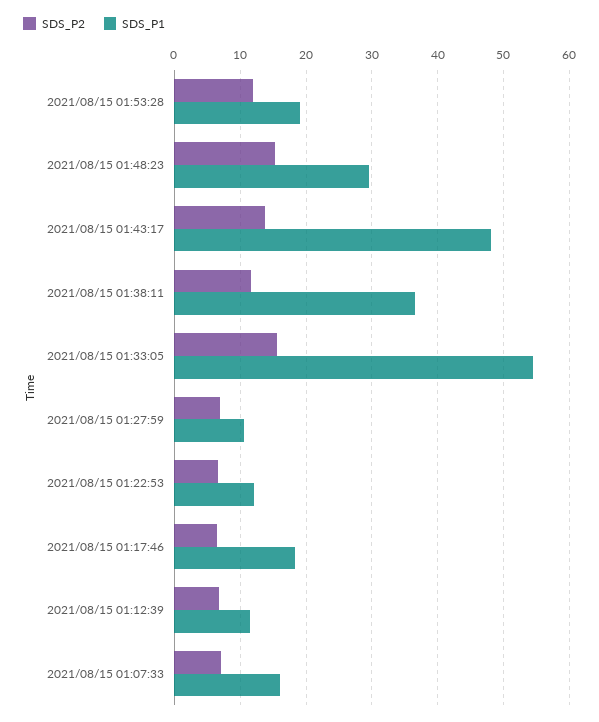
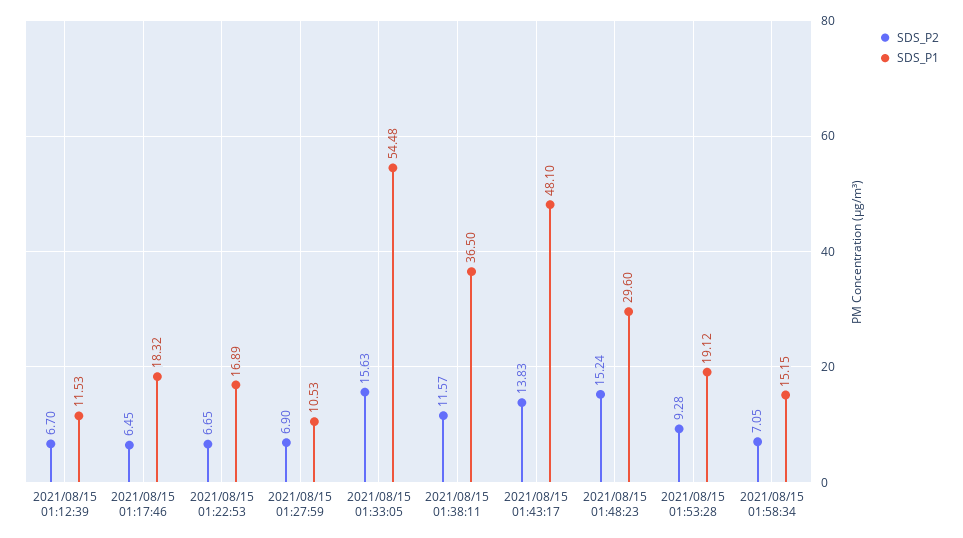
SDS_P2, 2021/08/15 01:53:28: 12 -> 9.28
SDS_P1, 2021/08/15 01:22:53: 12 -> 16.89
SDS_P2, 2021/08/15 01:07:33: 7 -> none
SDS_P1, 2021/08/15 01:07:33: 16 -> none
SDS_P2, 2021/08/15 01:58:34: none -> 7.05
SDS_P1, 2021/08/15 01:58:34: none -> 15.15

